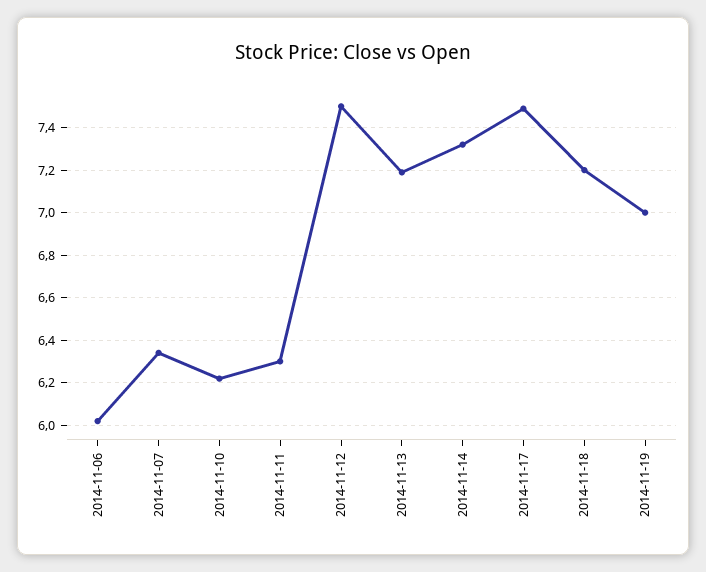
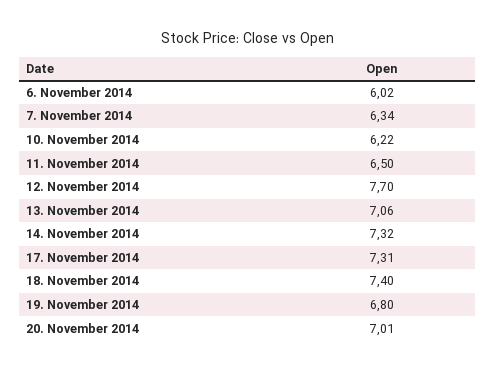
2014-11-11: 6.3 -> 6.5
2014-11-12: 7.5 -> 7.7
2014-11-13: 7.2 -> 7.06
2014-11-17: 7.5 -> 7.31
2014-11-18: 7.2 -> 7.4
2014-11-19: 7 -> 6.8
20. November 2014: none -> 7.01

